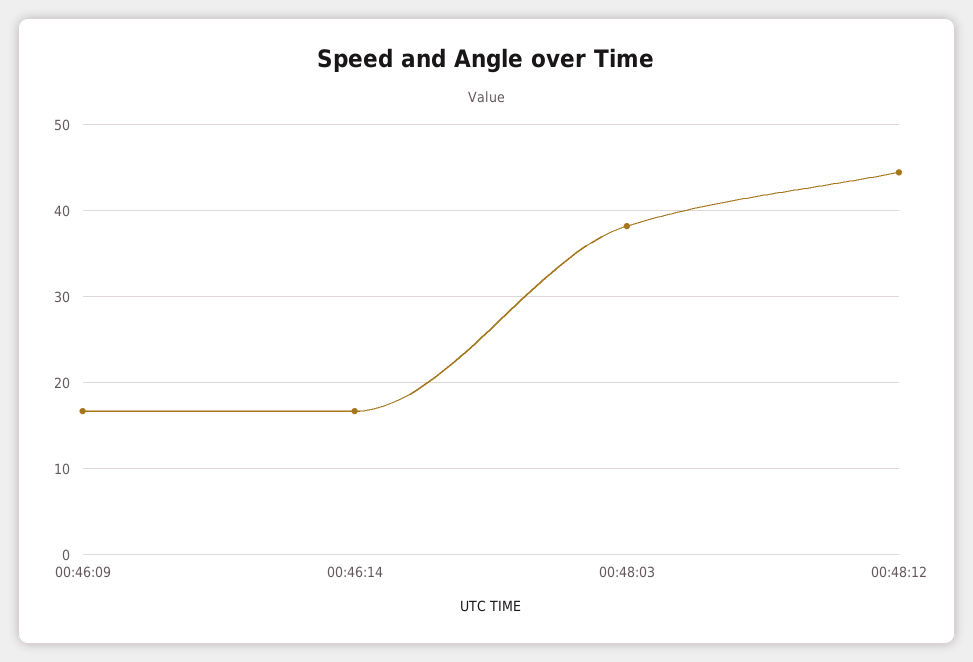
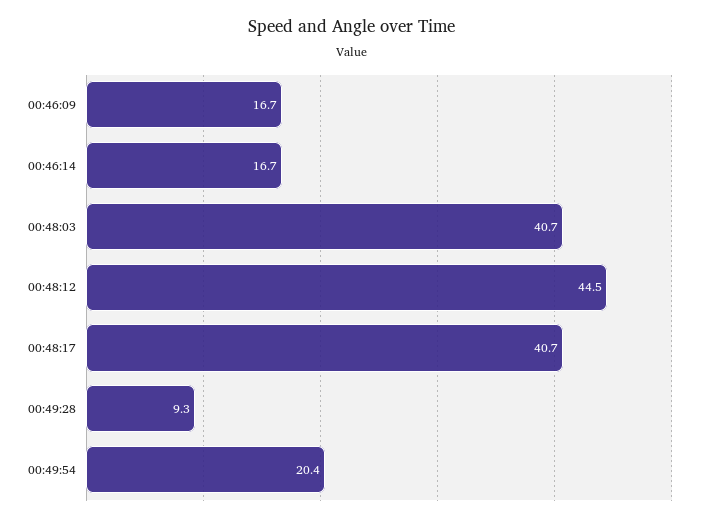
00:48:03: 38 -> 40.7
00:48:17: none -> 40.7
00:49:28: none -> 9.3
00:49:54: none -> 20.4

